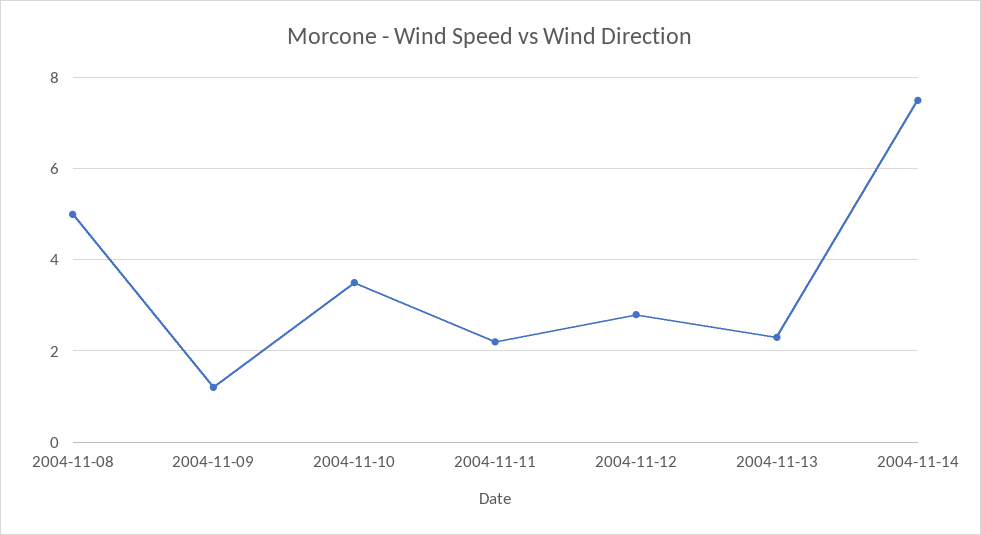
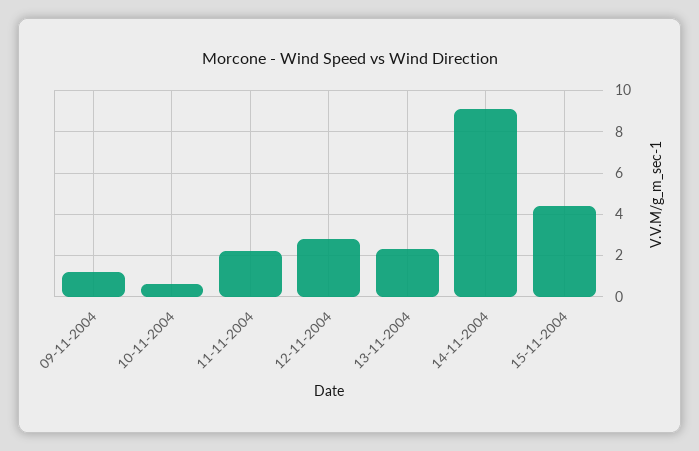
2004-11-08: 5 -> none
2004-11-10: 3.5 -> 0.5
2004-11-14: 7.5 -> 9
15-11-2004: none -> 4.5

